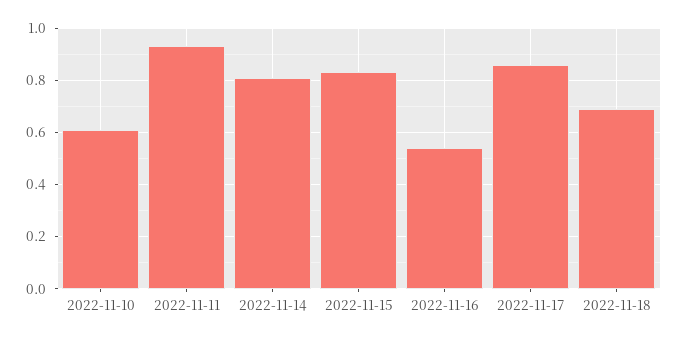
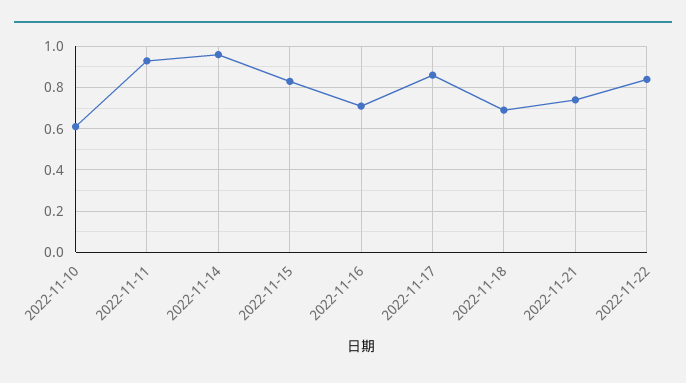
2022-11-14: 0.8 -> 0.95
2022-11-16: 0.55 -> 0.7
2022-11-21: none -> 0.75
2022-11-22: none -> 0.85

